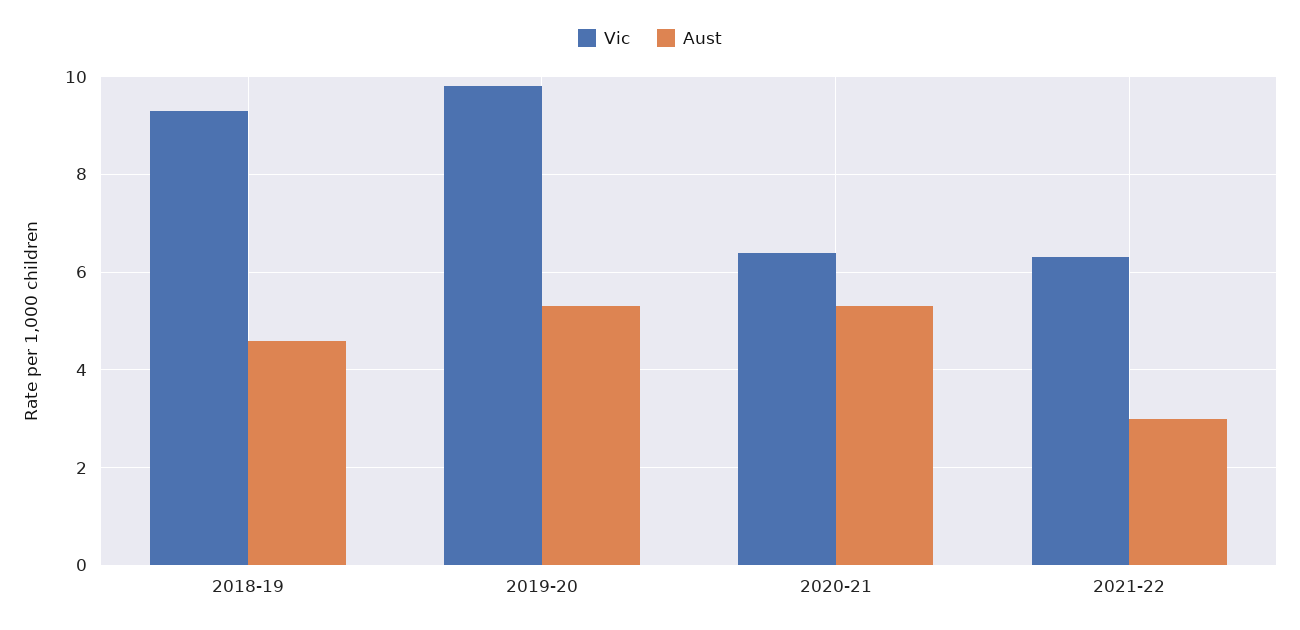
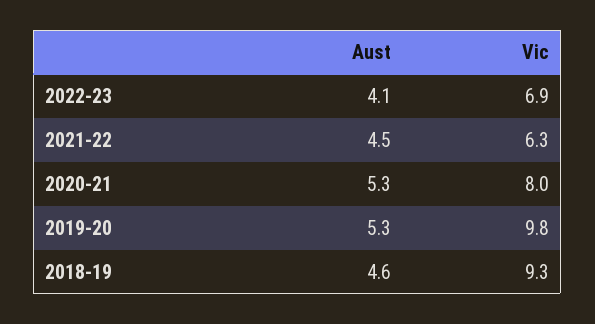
Vic, 2020-21: 6.5 -> 8
Aust, 2021-22: 3 -> 4.5
Aust, 2022-23: none -> 4.1
Vic, 2022-23: none -> 6.9

